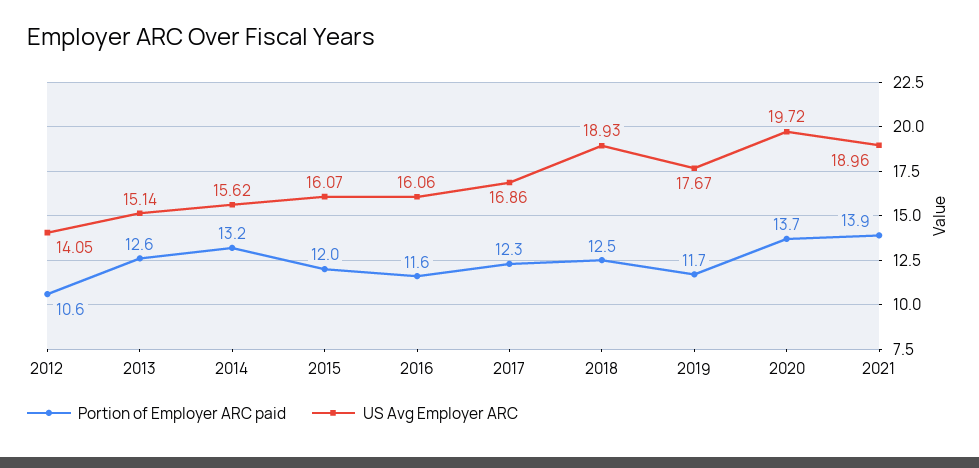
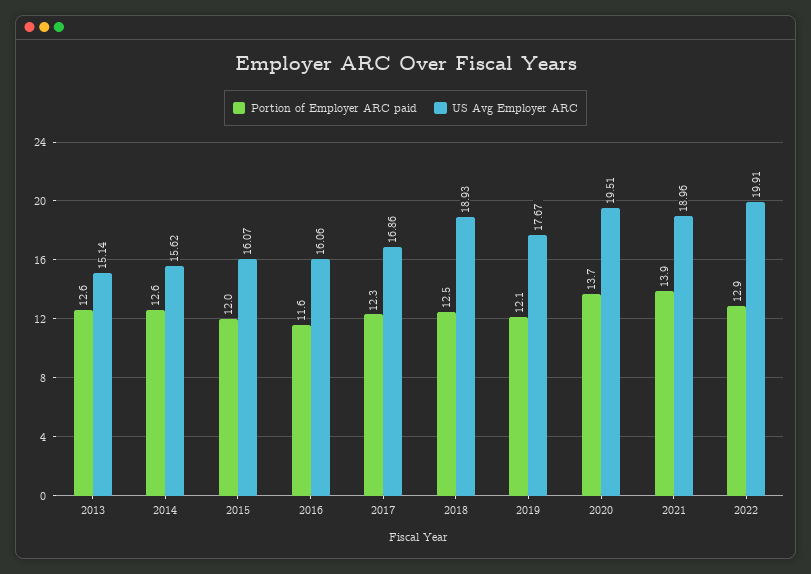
Portion of Employer ARC paid, 2012: 10.6 -> none
US Avg Employer ARC, 2012: 14.05 -> none
Portion of Employer ARC paid, 2014: 13.2 -> 12.6
Portion of Employer ARC paid, 2019: 11.7 -> 12.1
US Avg Employer ARC, 2020: 19.72 -> 19.51
Portion of Employer ARC paid, 2022: none -> 12.9
US Avg Employer ARC, 2022: none -> 19.91

